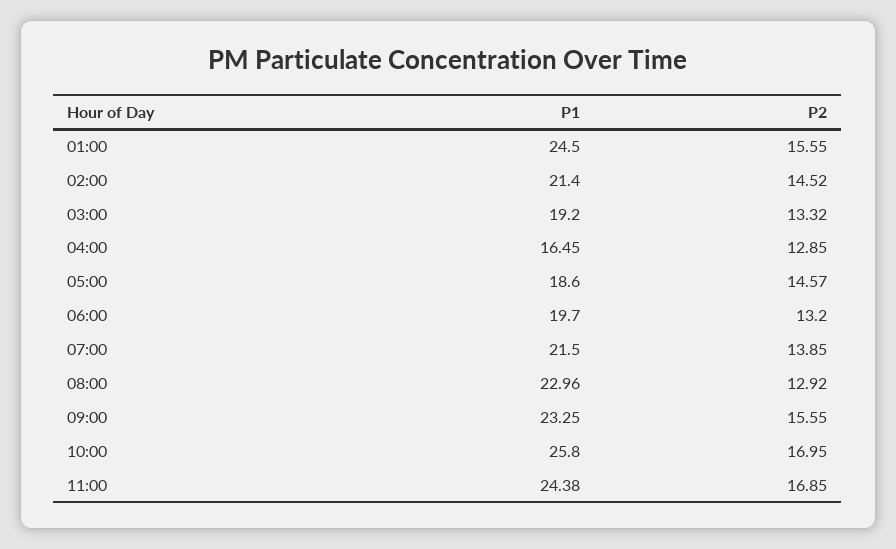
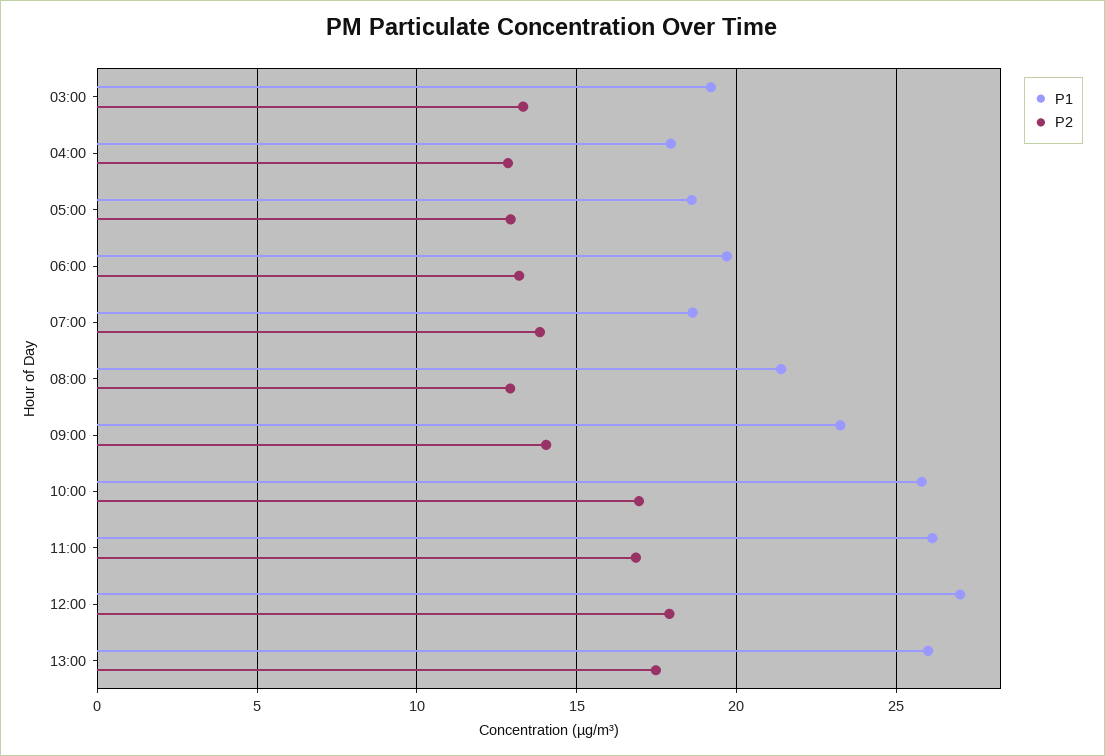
P1, 01:00: 24.5 -> none
P2, 01:00: 15.55 -> none
P1, 02:00: 21.4 -> none
P2, 02:00: 14.52 -> none
P1, 04:00: 16.45 -> 18
P2, 05:00: 14.57 -> 13
P1, 07:00: 21.5 -> 18.5
P1, 08:00: 22.96 -> 21.5
P2, 09:00: 15.55 -> 14
P1, 11:00: 24.38 -> 26
P1, 12:00: none -> 27
P2, 12:00: none -> 18
P1, 13:00: none -> 26
P2, 13:00: none -> 17.5

